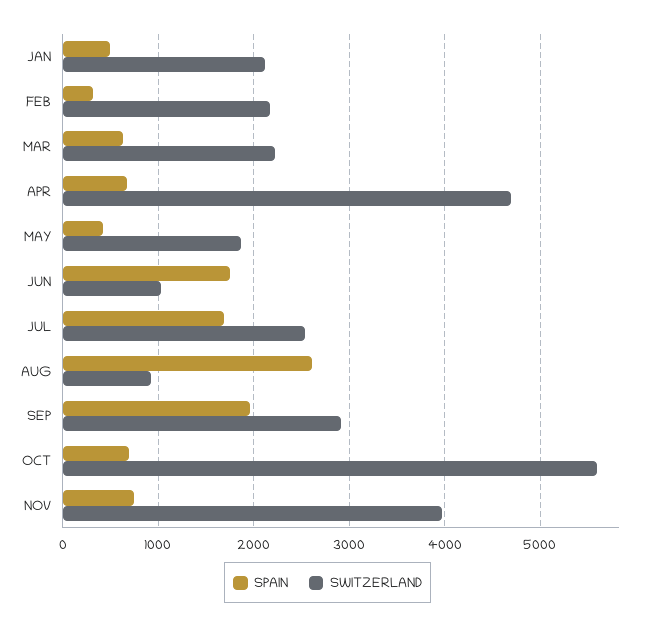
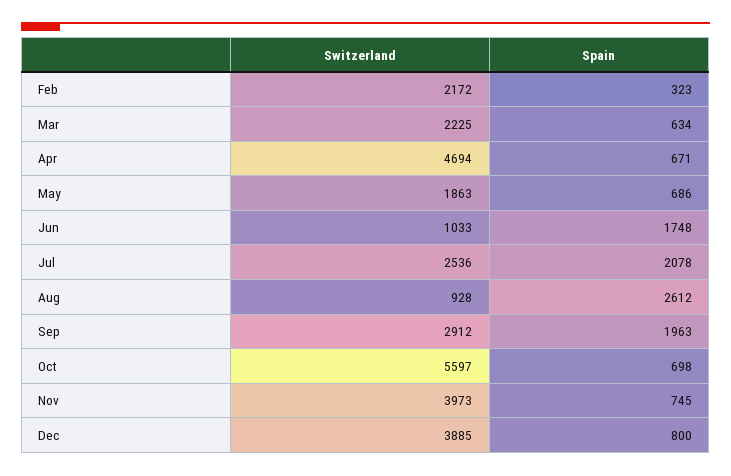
SPAIN, JAN: 500 -> none
SWITZERLAND, JAN: 2100 -> none
SPAIN, MAY: 400 -> 686
SPAIN, JUL: 1700 -> 2078
SWITZERLAND, Dec: none -> 3885
SPAIN, Dec: none -> 800

